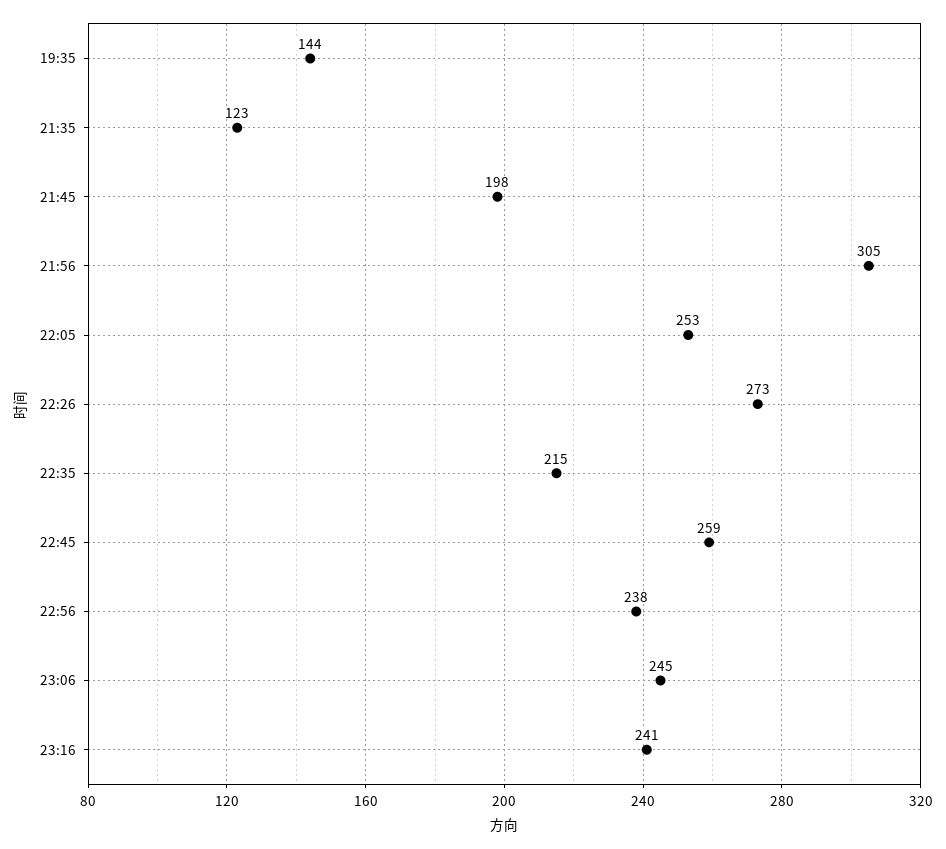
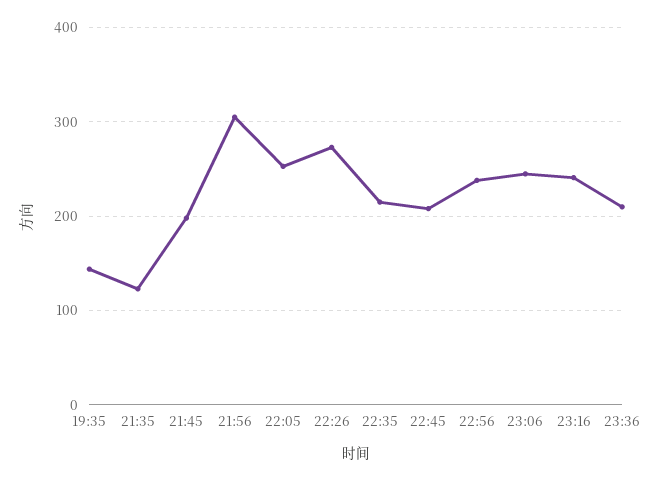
22:45: 259 -> 210
23:36: none -> 210

